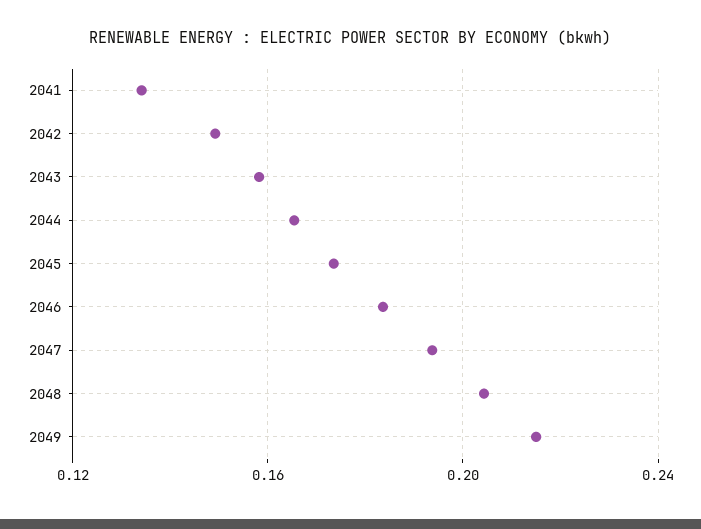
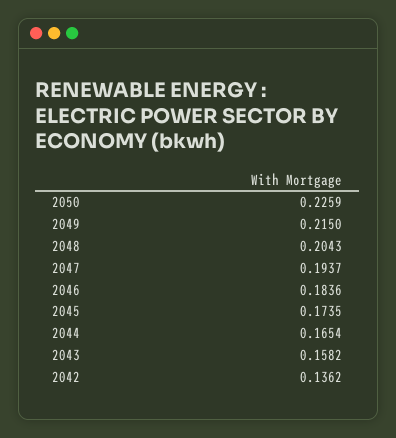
2041: 0.135 -> none
2042: 0.15 -> 0.1362
2050: none -> 0.2259

